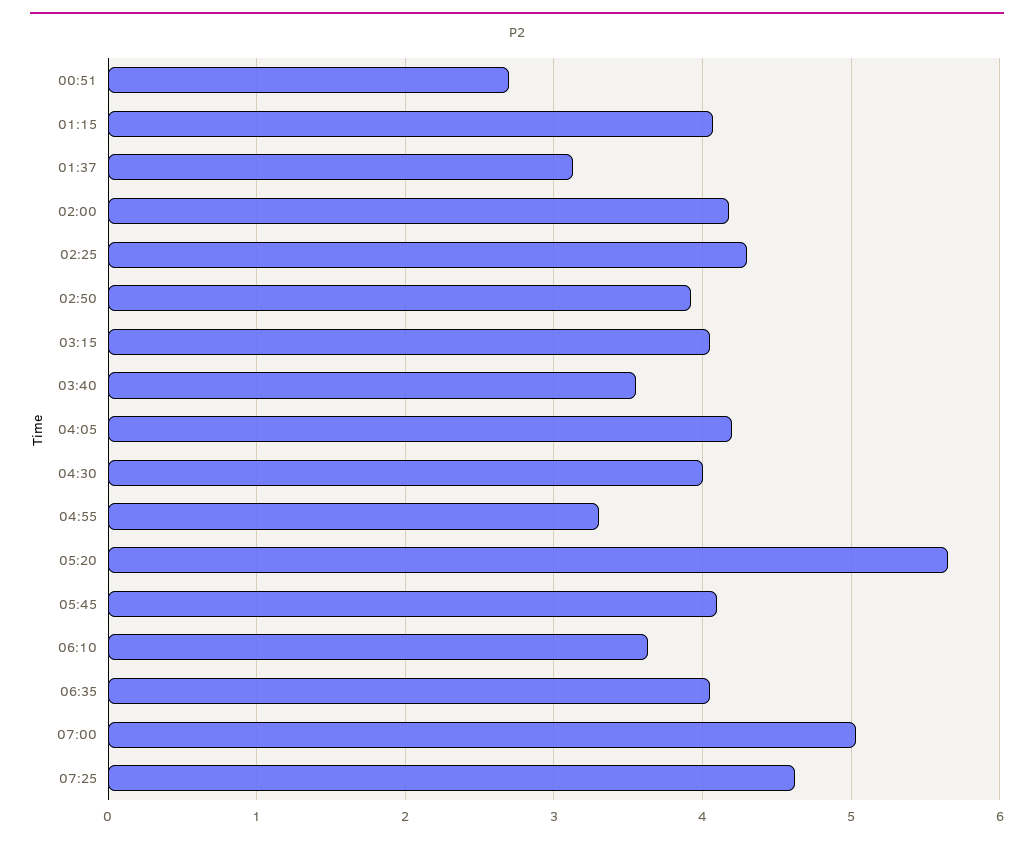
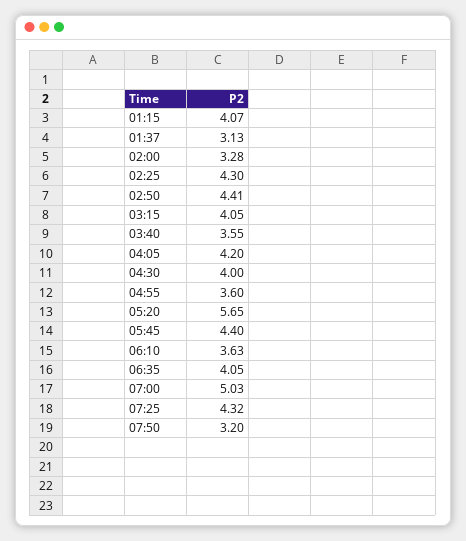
00:51: 2.7 -> none
02:00: 4.2 -> 3.28
02:50: 3.9 -> 4.41
04:55: 3.3 -> 3.6
05:45: 4.1 -> 4.4
07:25: 4.6 -> 4.32
07:50: none -> 3.2

